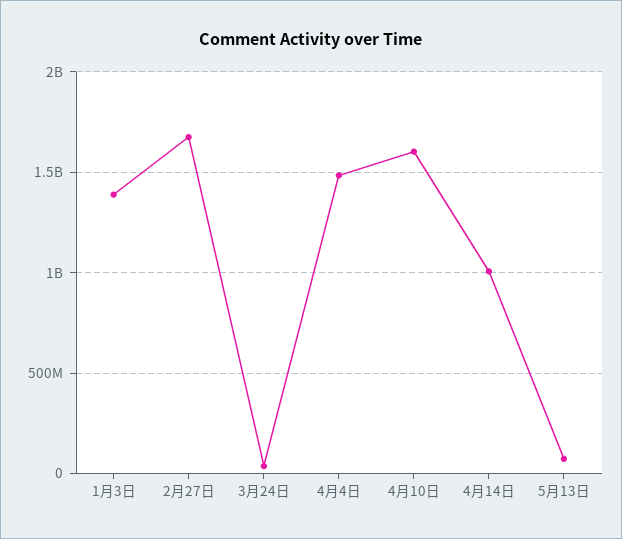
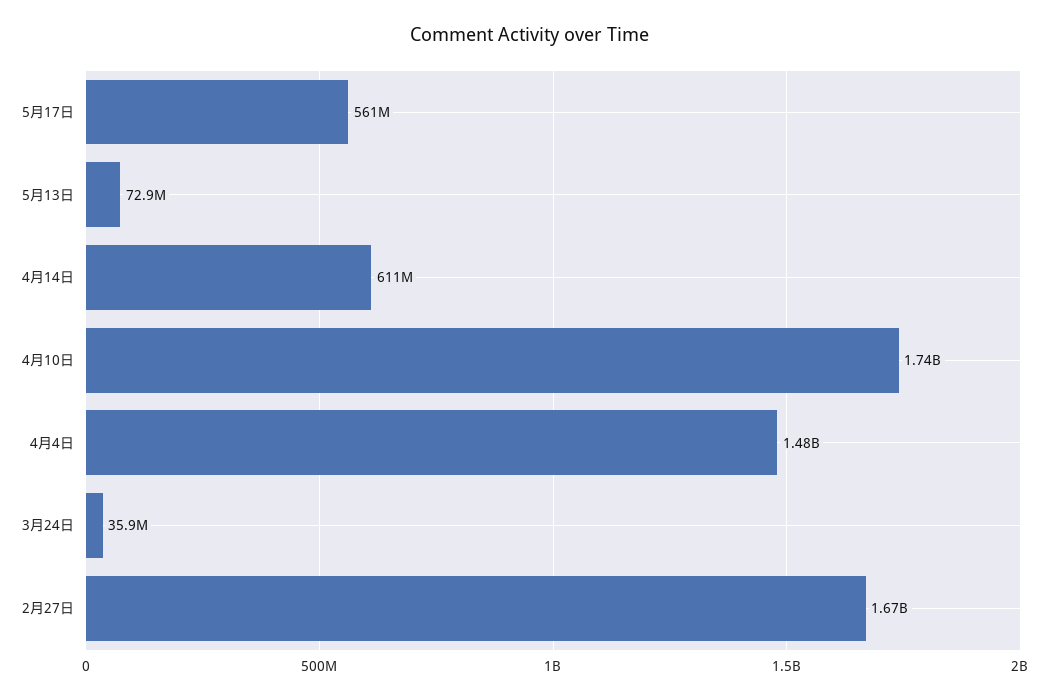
1月3日: 1400000000 -> none
4月10日: 1600000000 -> 1740000000
4月14日: 1000000000 -> 611000000
5月17日: none -> 561000000

